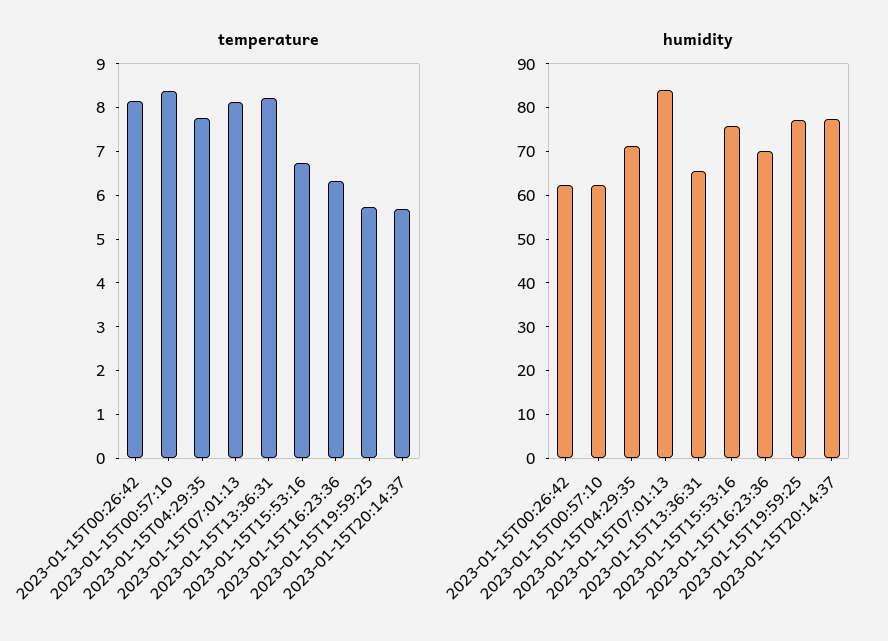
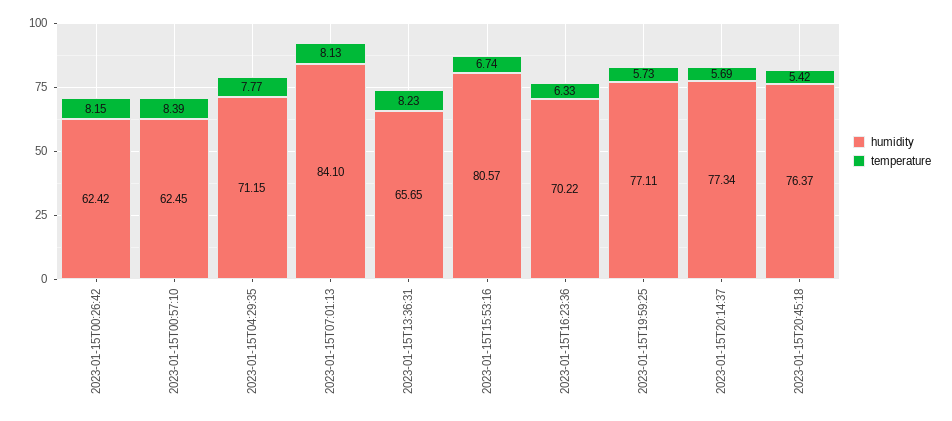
humidity, 2023-01-15T15:53:16: 76 -> 80.57
humidity, 2023-01-15T20:45:18: none -> 76.37
temperature, 2023-01-15T20:45:18: none -> 5.42

